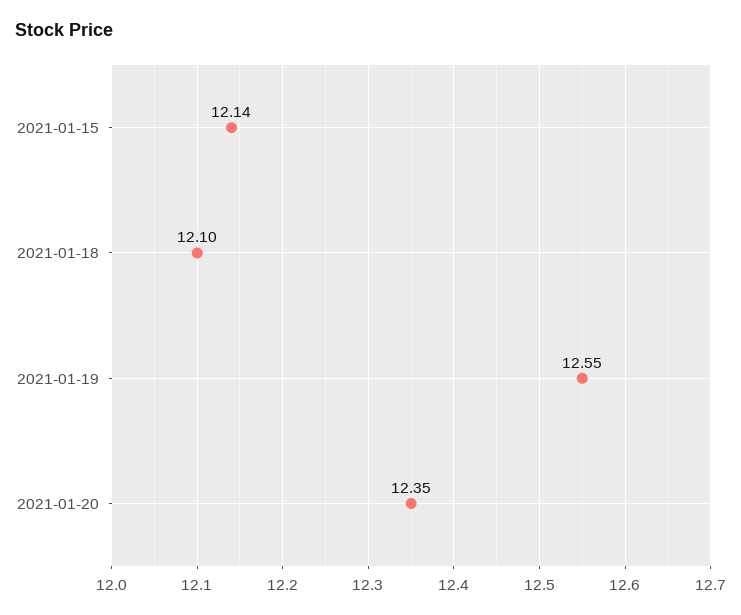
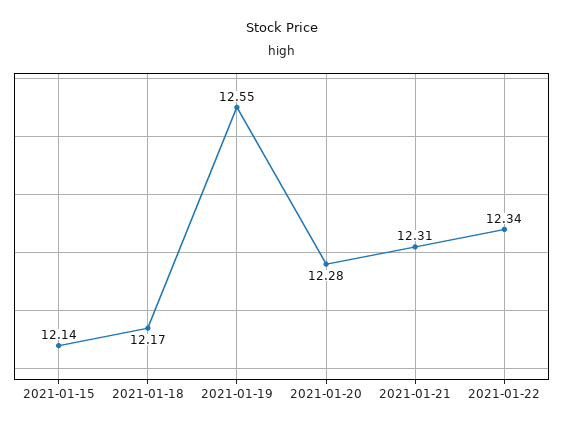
2021-01-18: 12.1 -> 12.17
2021-01-20: 12.35 -> 12.28
2021-01-21: none -> 12.31
2021-01-22: none -> 12.34

